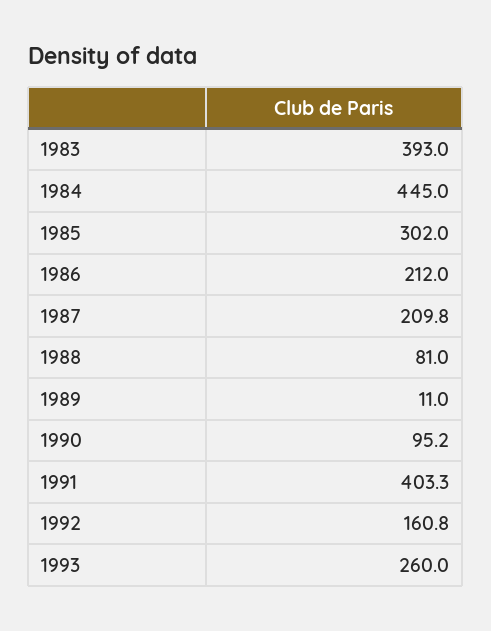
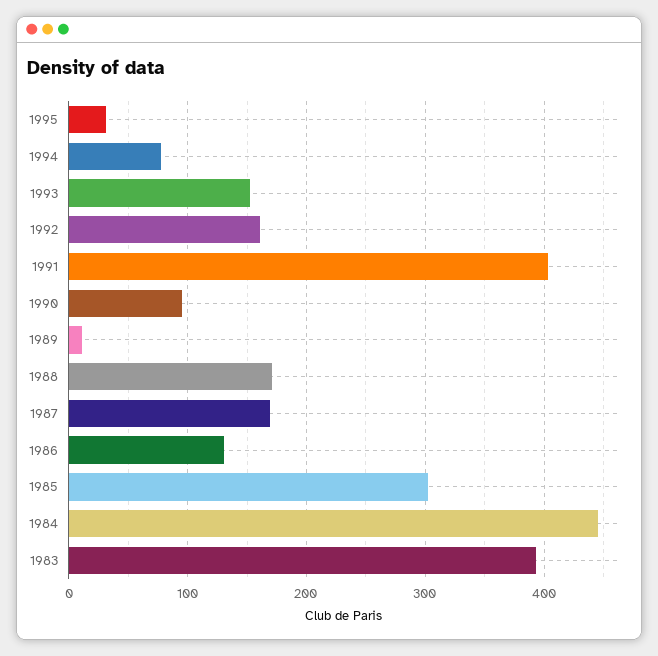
1986: 212 -> 130
1987: 209.8 -> 170
1988: 81 -> 170
1993: 260 -> 150
1995: none -> 30
1994: none -> 80

